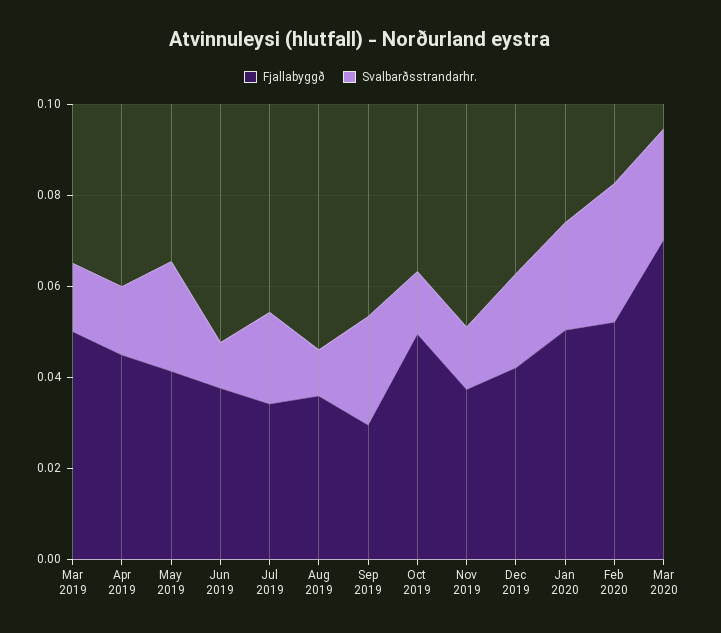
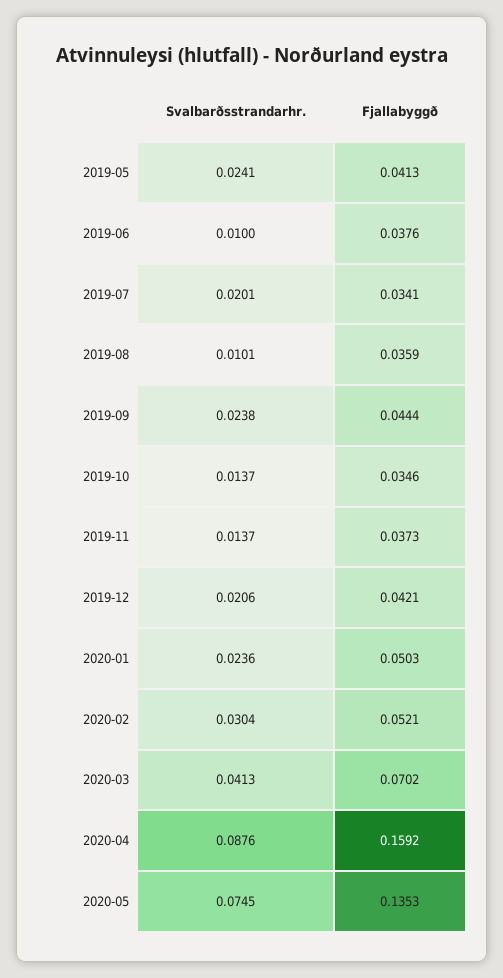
Fjallabyggð, Mar 2019: 0.05 -> none
Svalbarðsstrandarhr., Mar 2019: 0.015 -> none
Fjallabyggð, Apr 2019: 0.045 -> none
Svalbarðsstrandarhr., Apr 2019: 0.015 -> none
Fjallabyggð, Sep 2019: 0.03 -> 0.0444
Fjallabyggð, Oct 2019: 0.05 -> 0.0346
Svalbarðsstrandarhr., Mar 2020: 0.025 -> 0.0413
Svalbarðsstrandarhr., 2020-04: none -> 0.0876
Fjallabyggð, 2020-04: none -> 0.1592
Svalbarðsstrandarhr., 2020-05: none -> 0.0745
Fjallabyggð, 2020-05: none -> 0.1353

